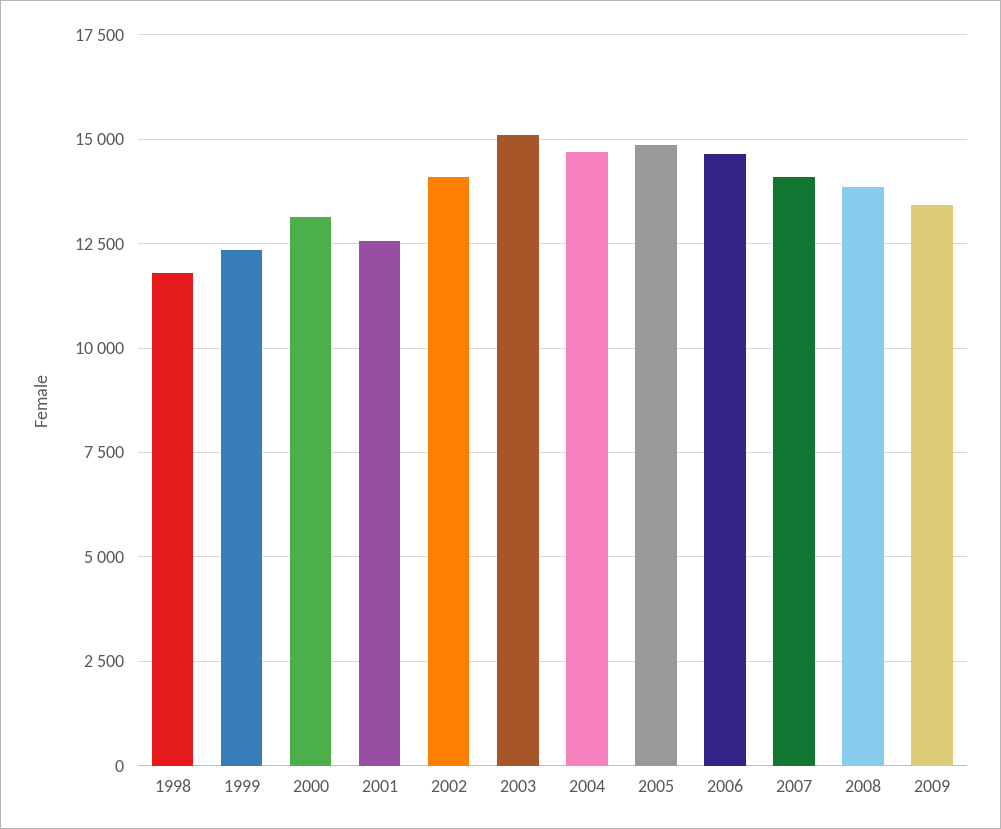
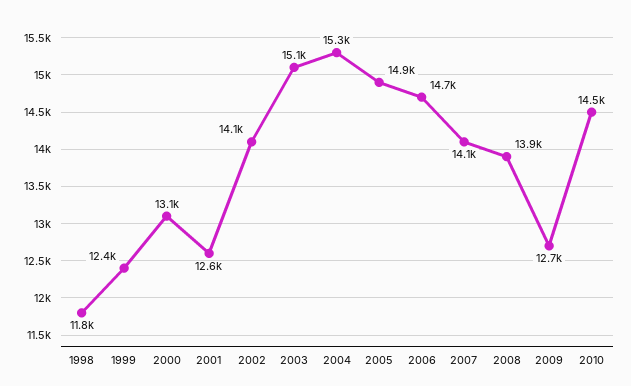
2004: 14750 -> 15300
2009: 13500 -> 12700
2010: none -> 14500

